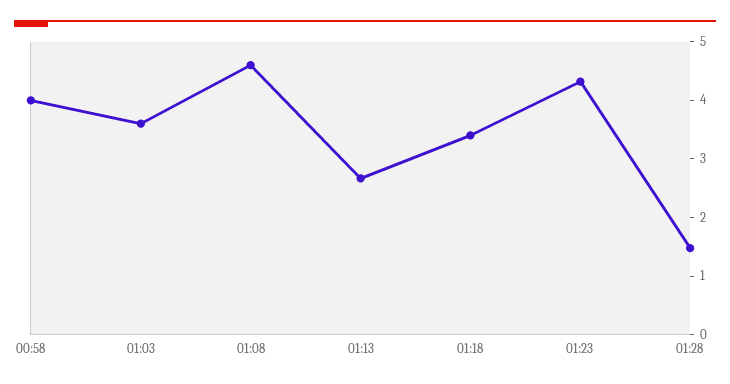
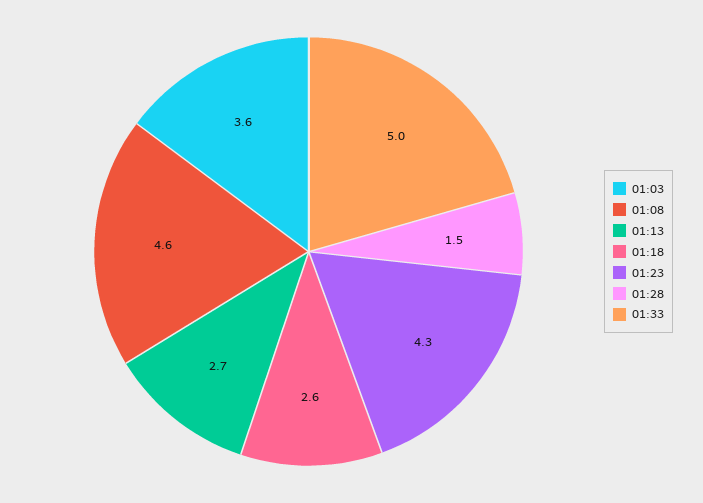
00:58: 4 -> none
01:18: 3.4 -> 2.6
01:33: none -> 5

